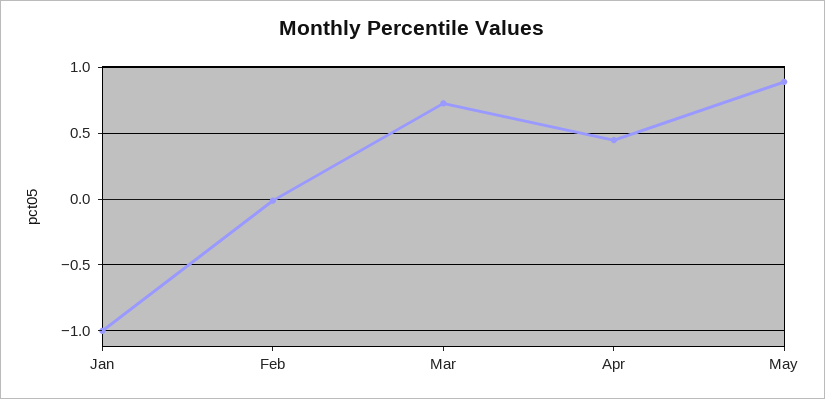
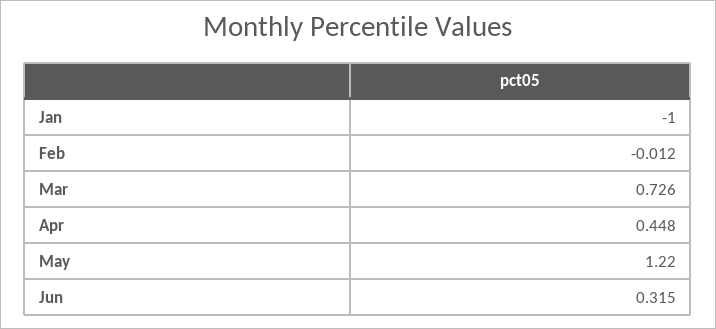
May: 0.9 -> 1.22
Jun: none -> 0.315

